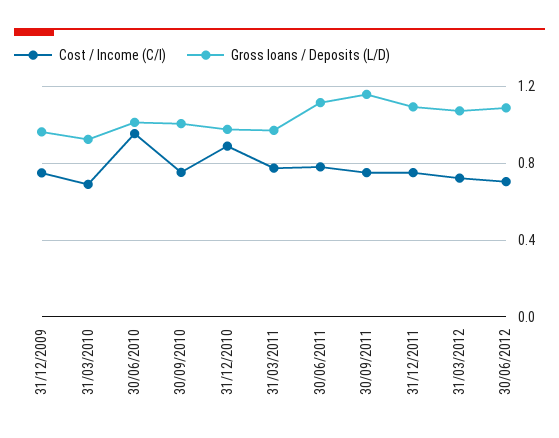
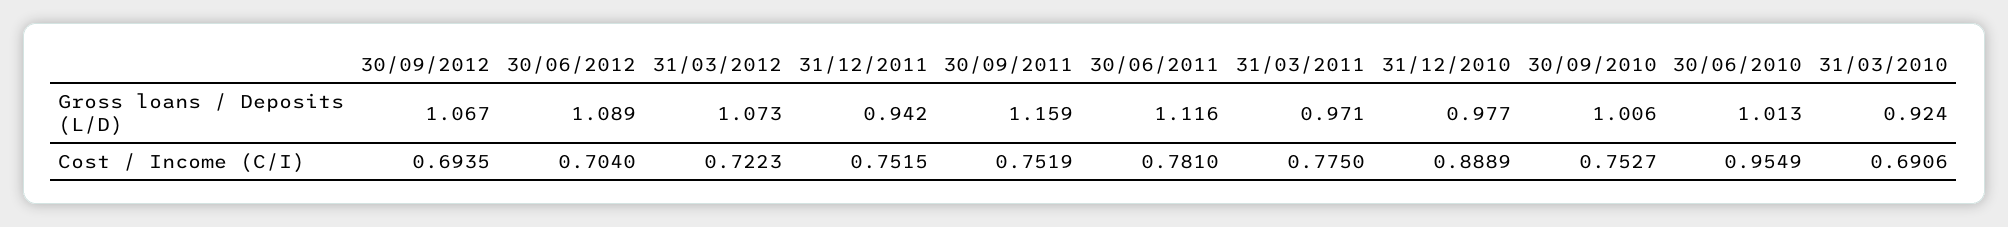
Cost / Income (C/I), 31/12/2009: 0.75 -> none
Gross loans / Deposits (L/D), 31/12/2009: 0.95 -> none
Gross loans / Deposits (L/D), 31/12/2011: 1.1 -> 0.942
Gross loans / Deposits (L/D), 30/09/2012: none -> 1.067
Cost / Income (C/I), 30/09/2012: none -> 0.6935

